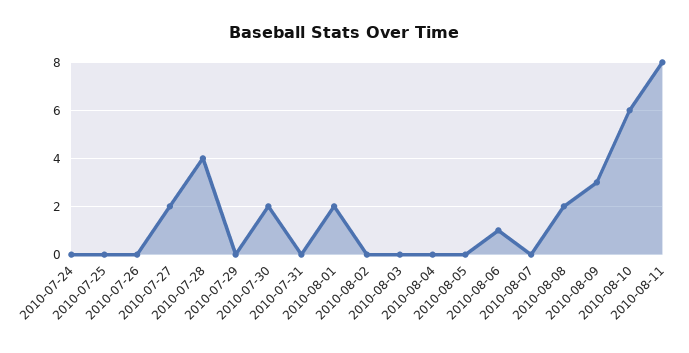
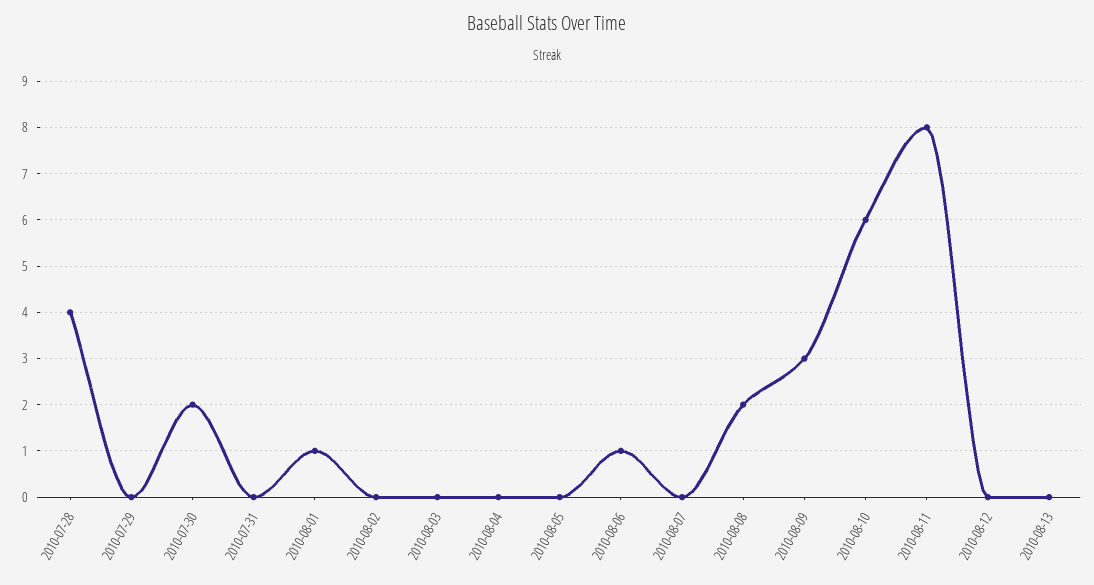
2010-07-24: 0 -> none
2010-07-25: 0 -> none
2010-07-26: 0 -> none
2010-07-27: 2 -> none
2010-08-01: 2 -> 1
2010-08-12: none -> 0
2010-08-13: none -> 0

